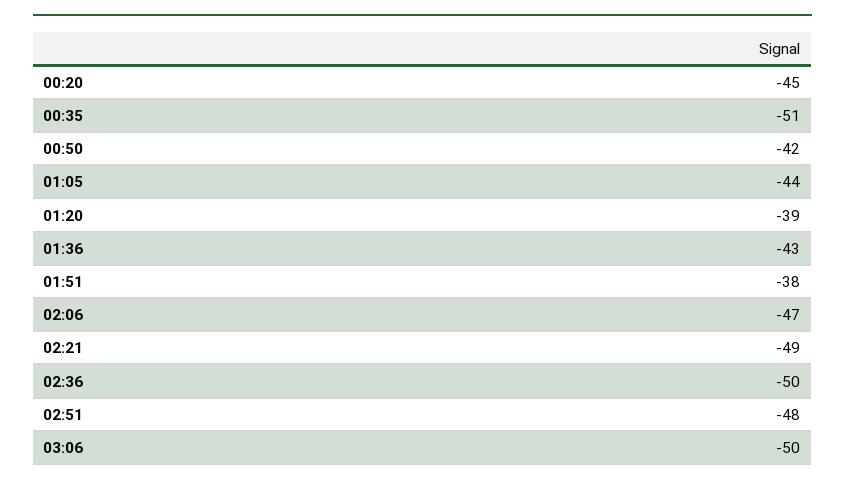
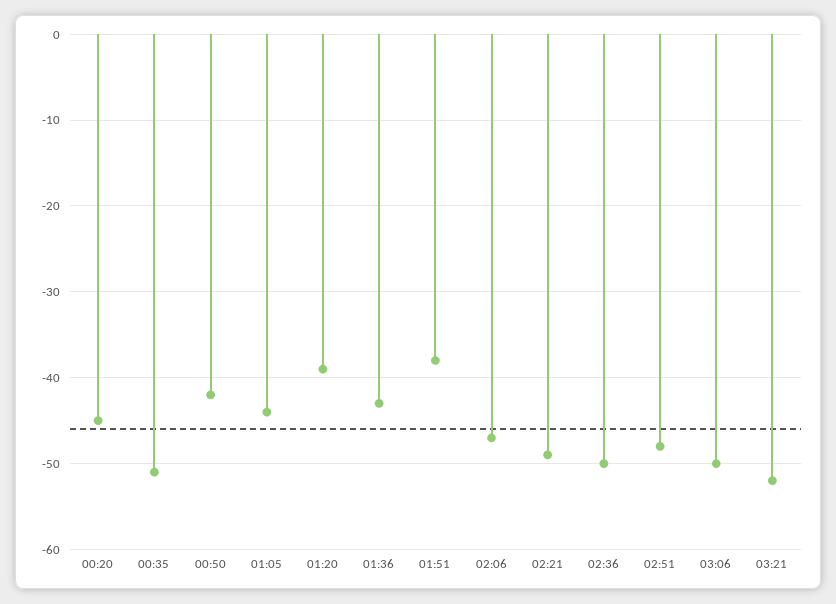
03:21: none -> -52

